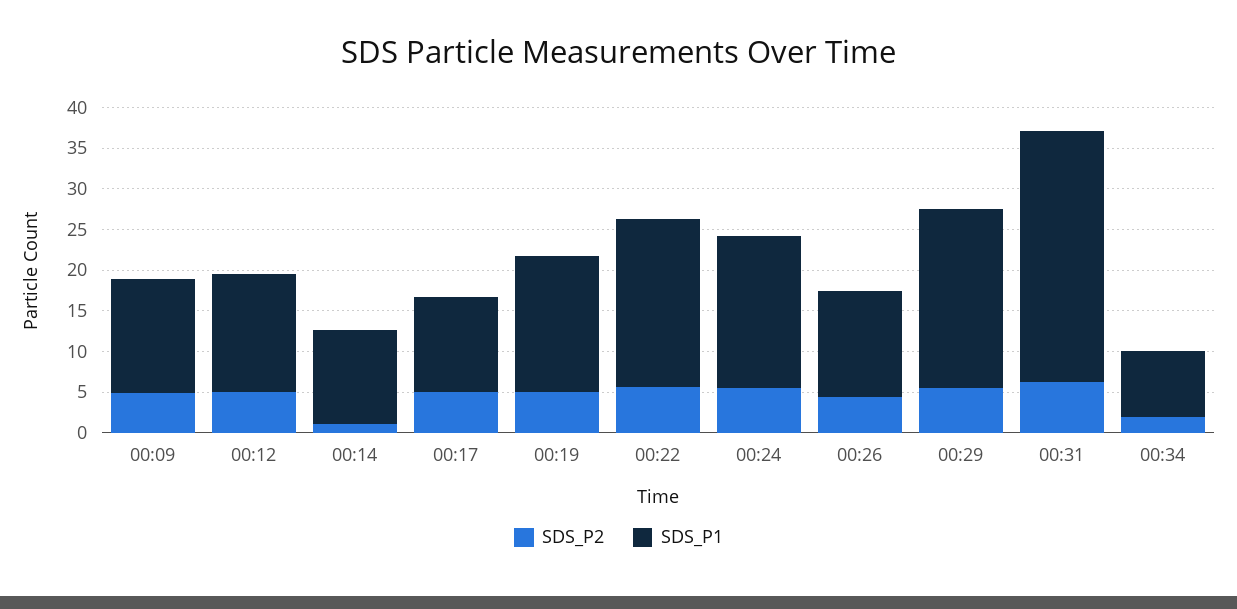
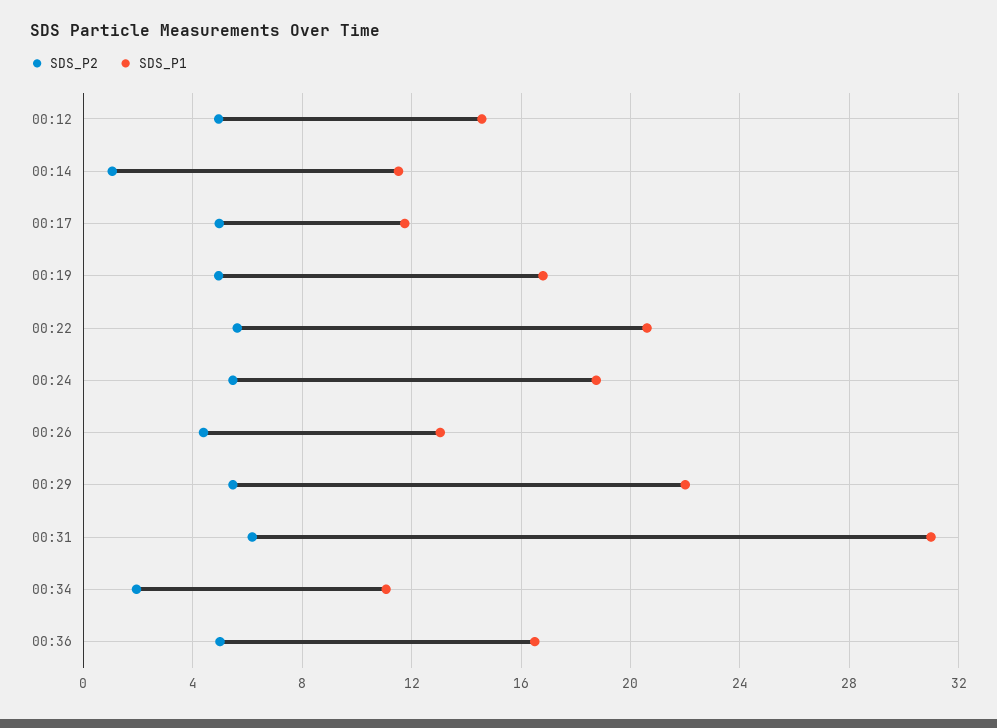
SDS_P2, 00:09: 5 -> none
SDS_P1, 00:09: 14 -> none
SDS_P1, 00:34: 8 -> 11
SDS_P2, 00:36: none -> 5
SDS_P1, 00:36: none -> 16.5

